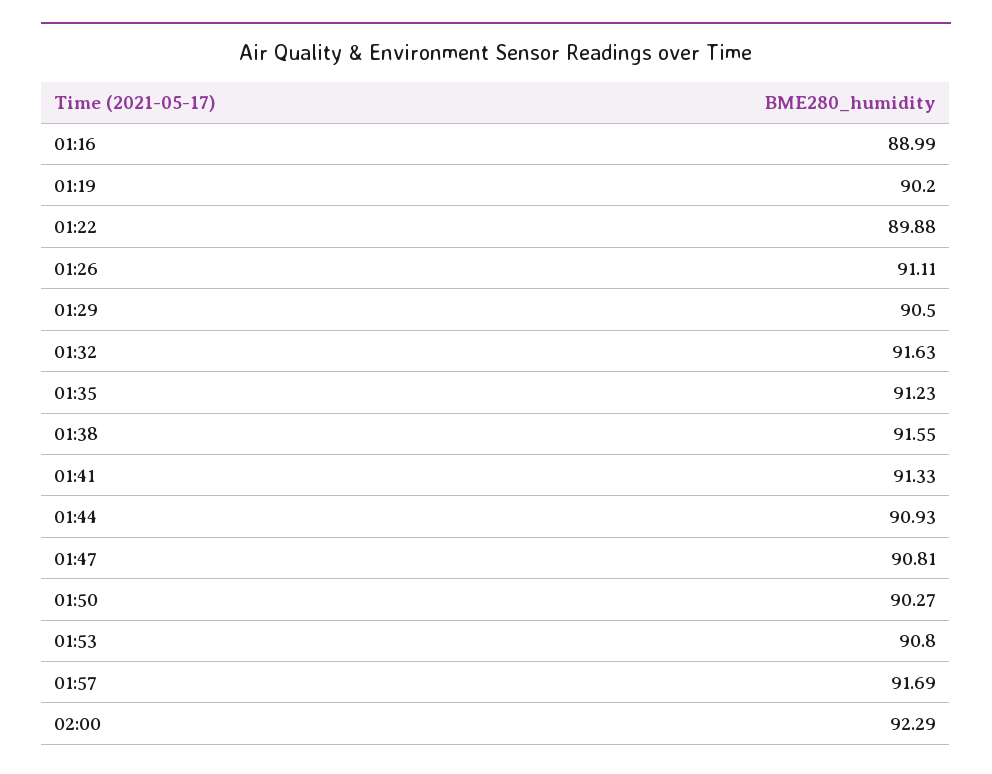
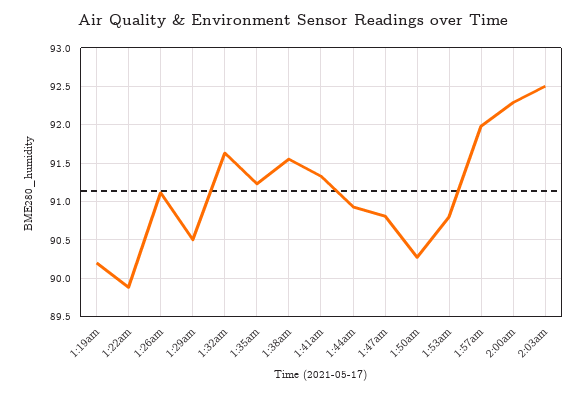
01:16: 88.99 -> none
01:57: 91.69 -> 92
2:03am: none -> 92.5

